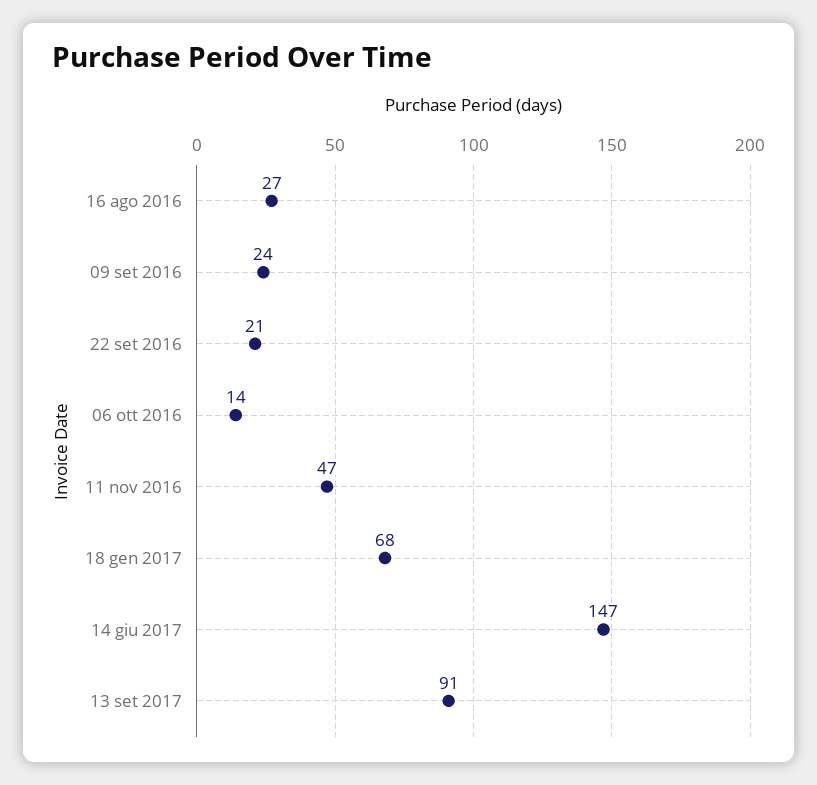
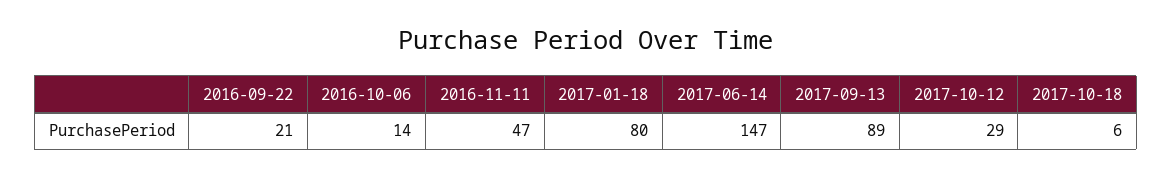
16 ago 2016: 27 -> none
09 set 2016: 24 -> none
18 gen 2017: 68 -> 80
13 set 2017: 91 -> 89
2017-10-12: none -> 29
2017-10-18: none -> 6

